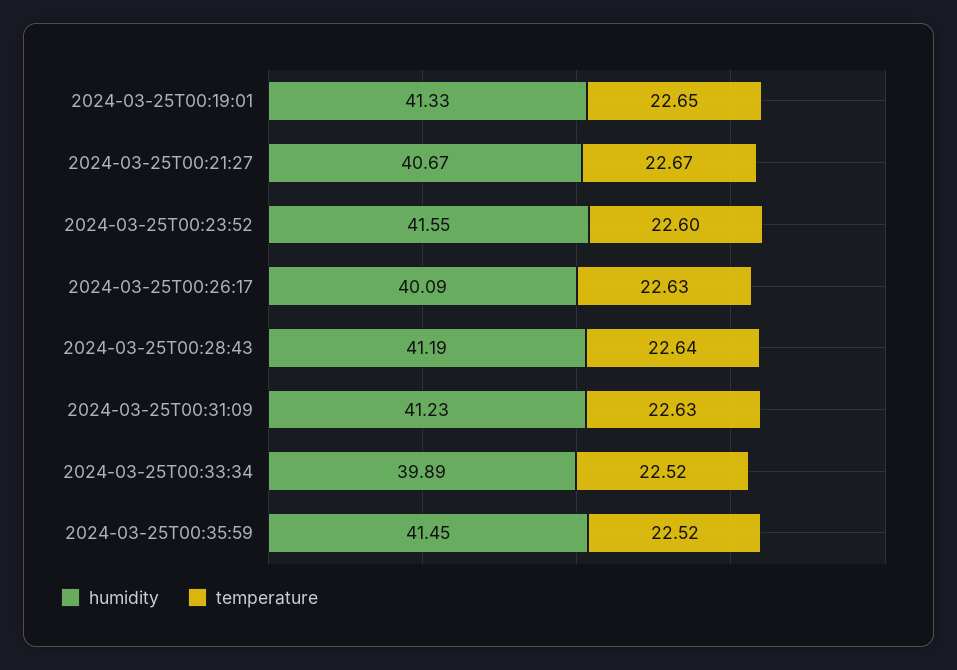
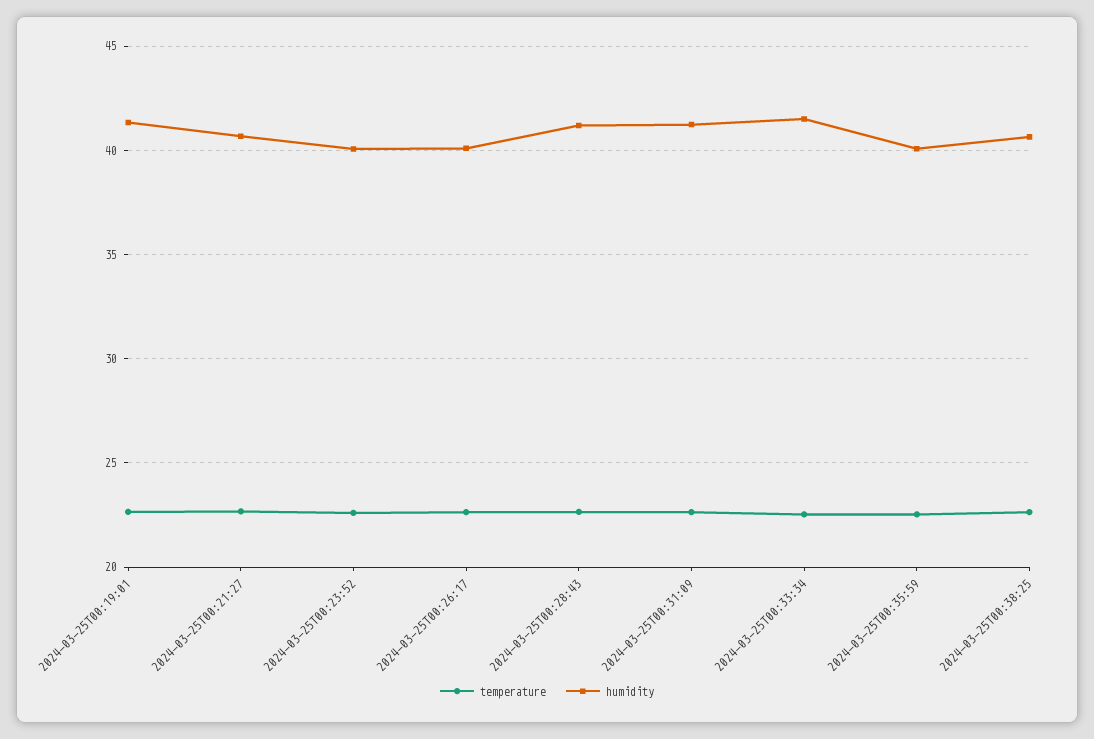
humidity, 2024-03-25T00:23:52: 41.55 -> 40
humidity, 2024-03-25T00:33:34: 39.89 -> 41.5
humidity, 2024-03-25T00:35:59: 41.45 -> 40
temperature, 2024-03-25T00:38:25: none -> 22.5
humidity, 2024-03-25T00:38:25: none -> 40.5

